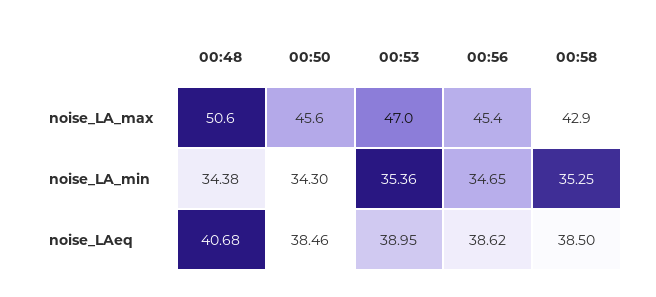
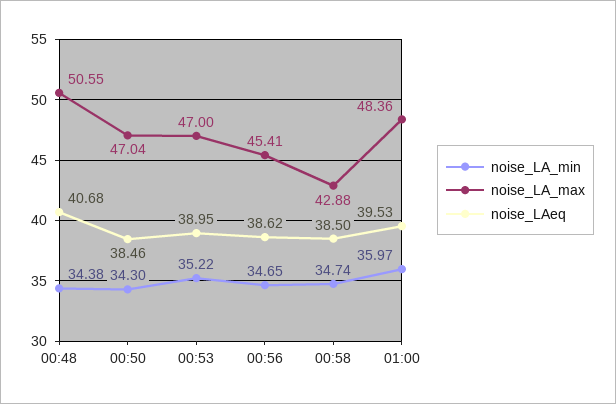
noise_LA_max, 00:50: 45.6 -> 47.04
noise_LA_min, 00:53: 35.36 -> 35.22
noise_LA_min, 00:58: 35.25 -> 34.74
noise_LA_min, 01:00: none -> 35.97
noise_LA_max, 01:00: none -> 48.36
noise_LAeq, 01:00: none -> 39.53

